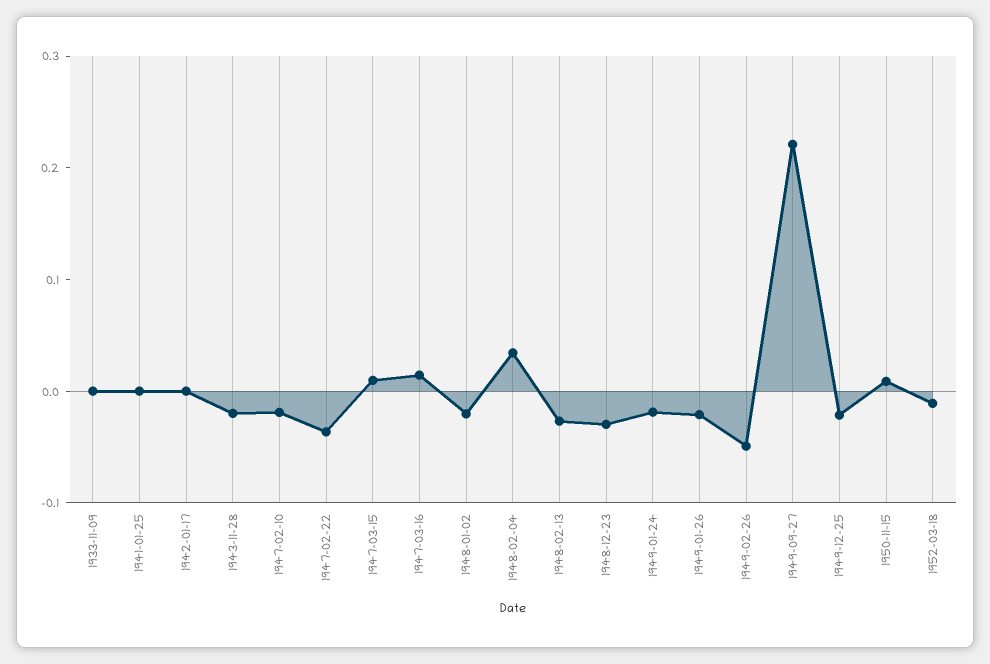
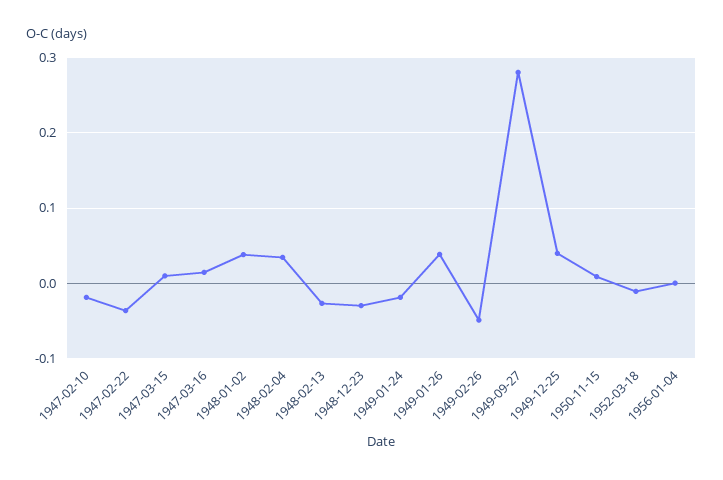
1933-11-09: 0 -> none
1941-01-25: 0 -> none
1942-01-17: 0 -> none
1943-11-28: -0.02 -> none
1948-01-02: -0.02 -> 0.04
1949-01-26: -0.02 -> 0.04
1949-09-27: 0.22 -> 0.28
1949-12-25: -0.02 -> 0.04
1956-01-04: none -> 0

